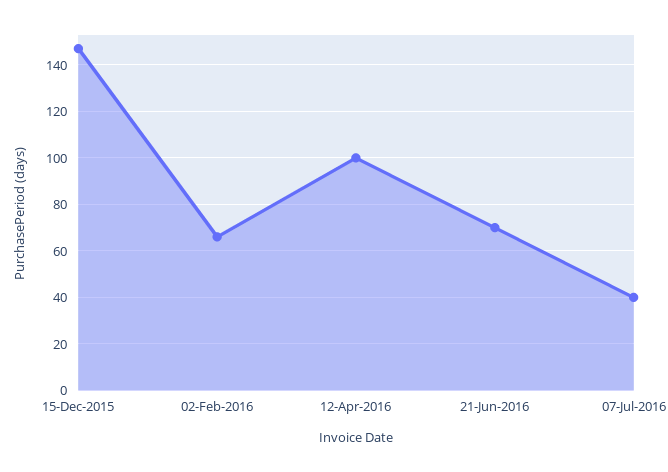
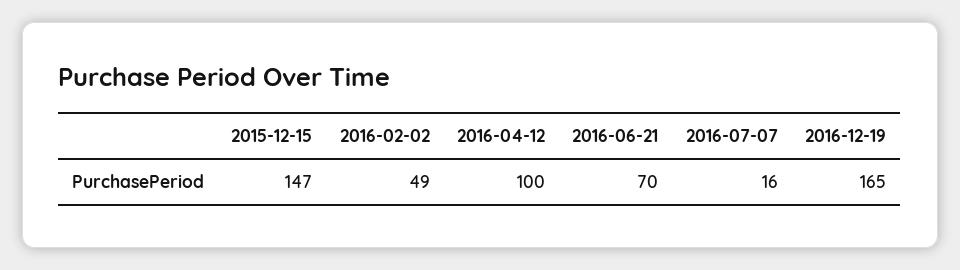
02-Feb-2016: 65 -> 49
07-Jul-2016: 40 -> 16
2016-12-19: none -> 165

